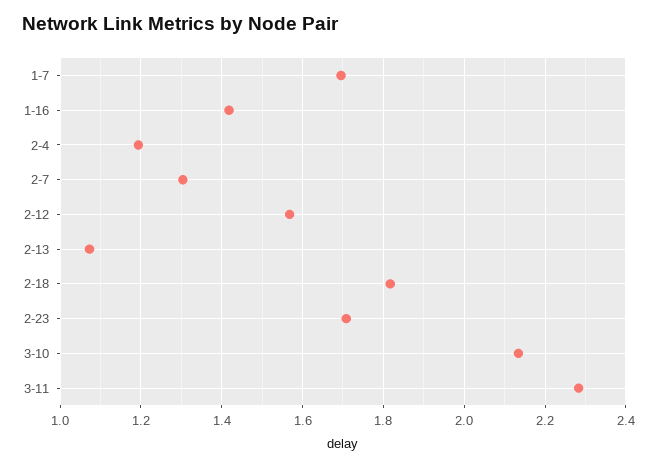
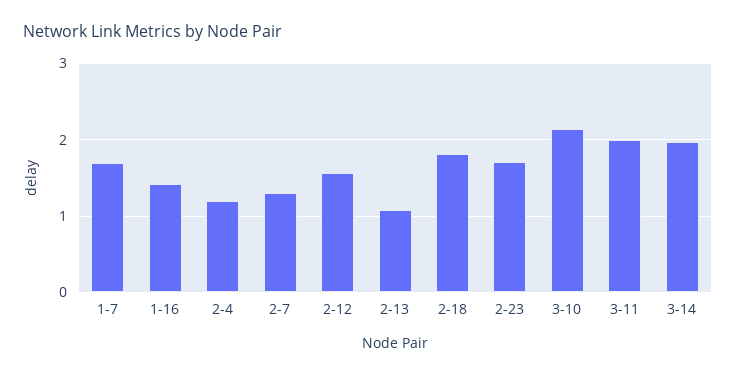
3-11: 2.28 -> 2
3-14: none -> 2

